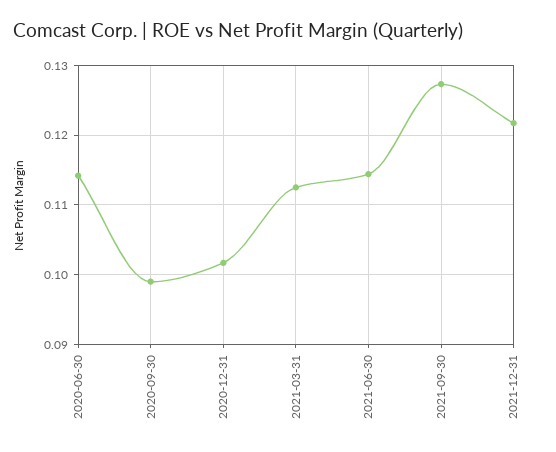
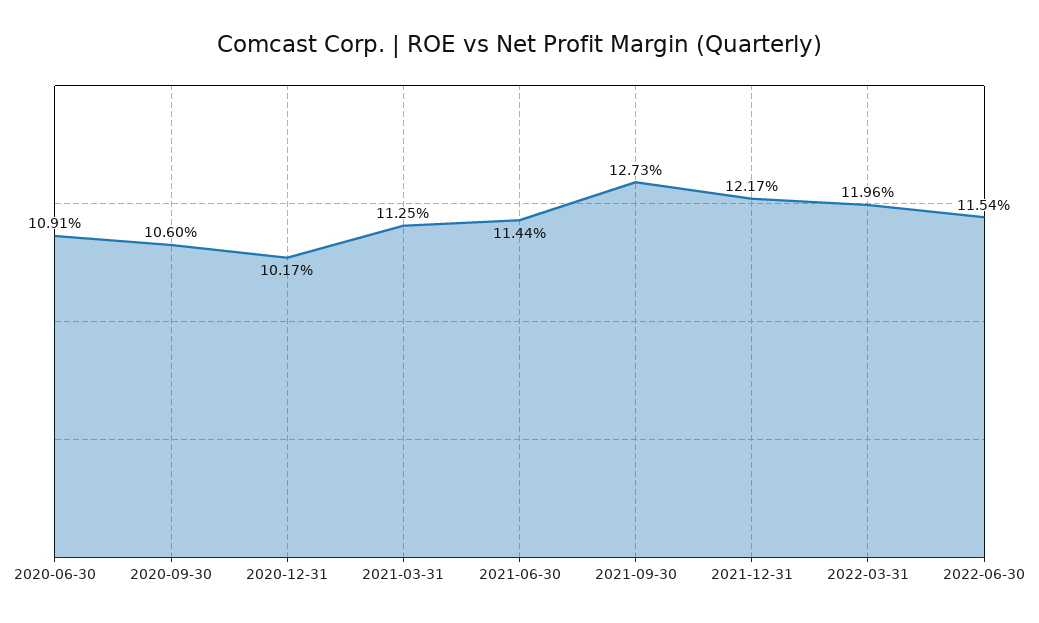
2020-06-30: 0.114 -> 0.1091
2020-09-30: 0.099 -> 0.106
2022-03-31: none -> 0.1196
2022-06-30: none -> 0.1154

